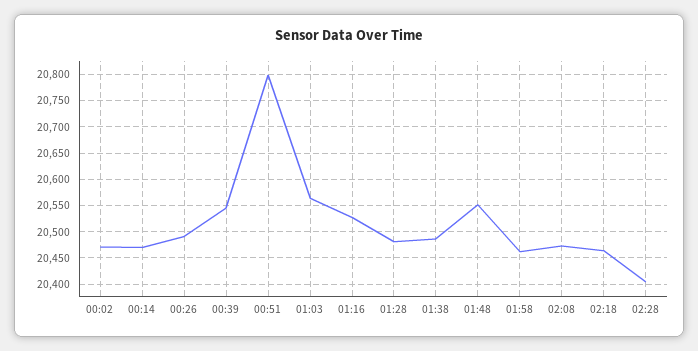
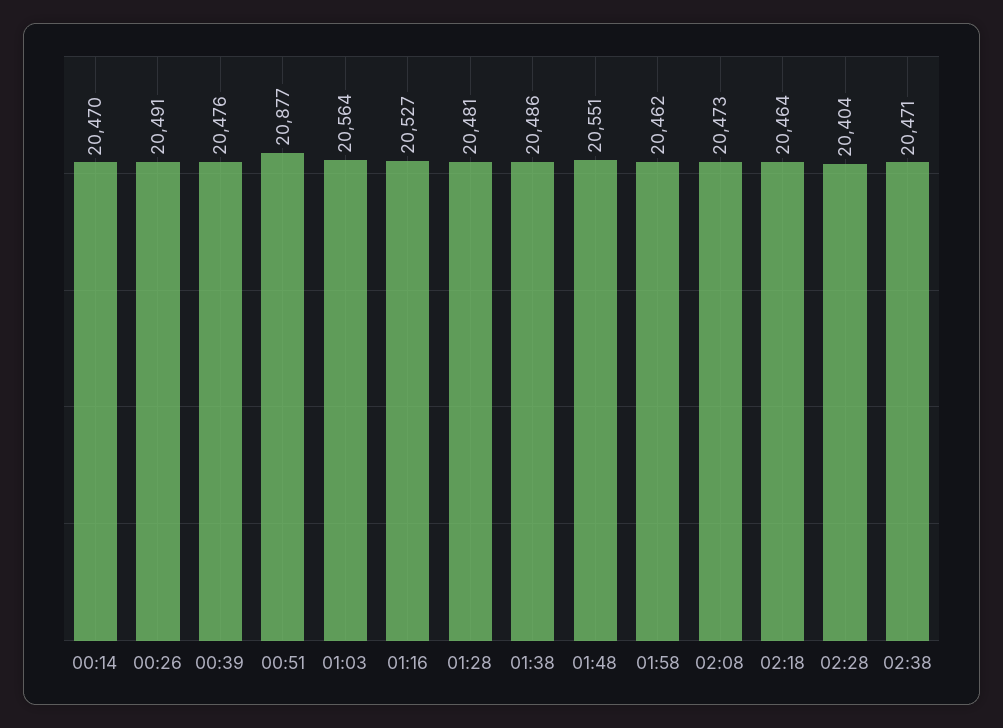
00:02: 20475 -> none
00:39: 20550 -> 20476
00:51: 20800 -> 20877
02:38: none -> 20471

